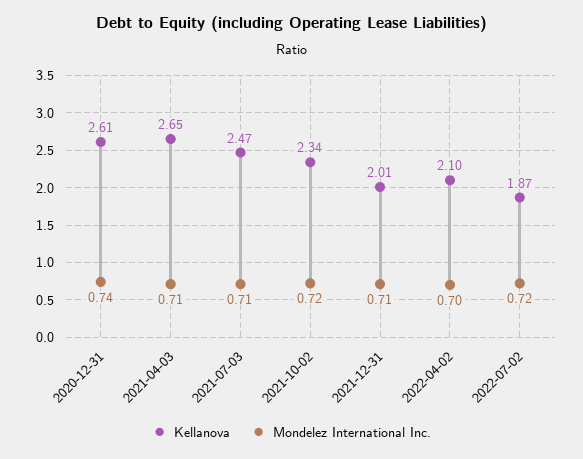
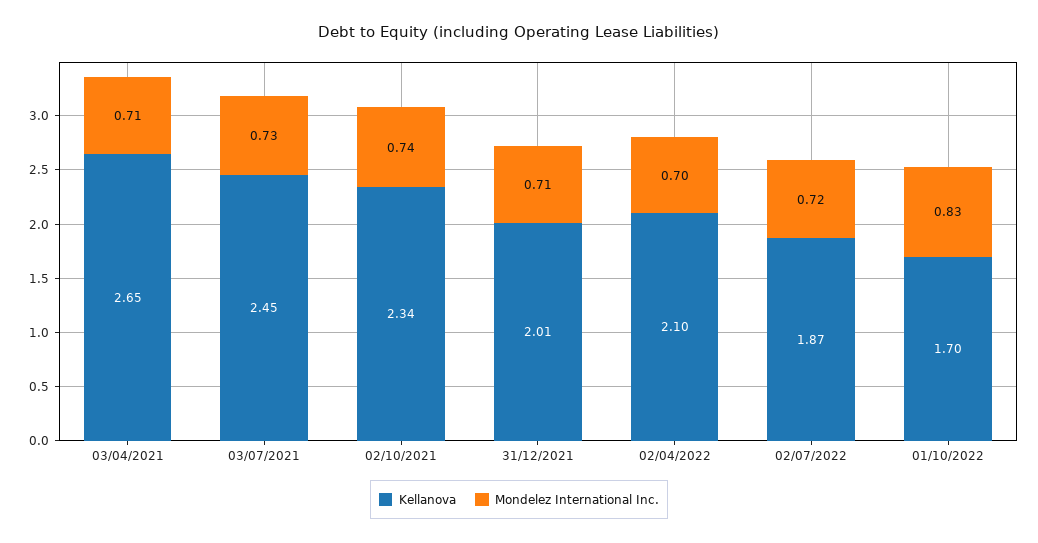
Kellanova, 2020-12-31: 2.61 -> none
Mondelez International Inc., 2020-12-31: 0.74 -> none
Kellanova, 2021-07-03: 2.47 -> 2.45
Mondelez International Inc., 2021-07-03: 0.71 -> 0.73
Mondelez International Inc., 2021-10-02: 0.72 -> 0.74
Kellanova, 01/10/2022: none -> 1.7
Mondelez International Inc., 01/10/2022: none -> 0.83

